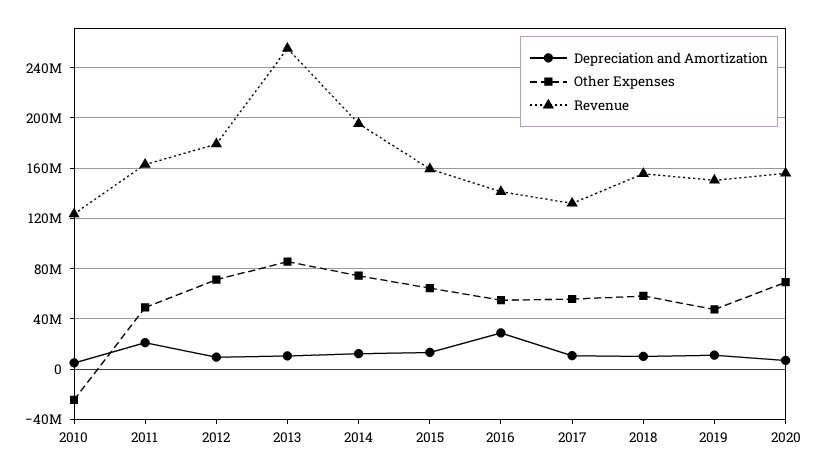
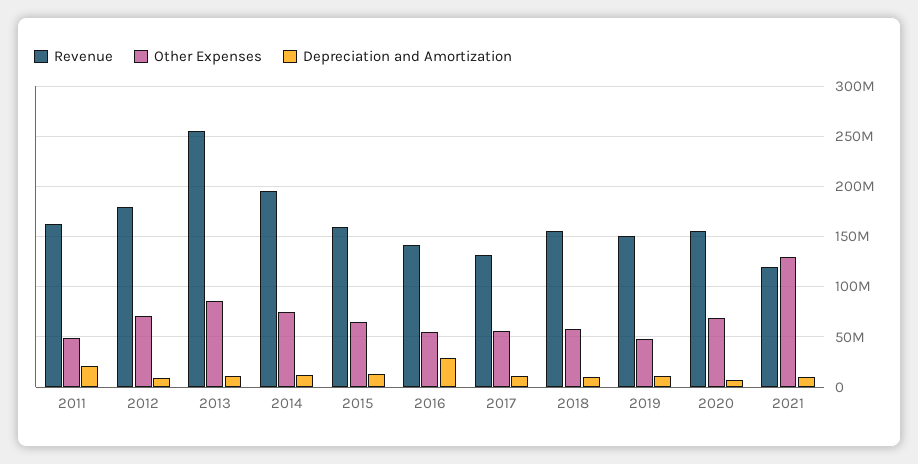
Depreciation and Amortization, 2010: 5000000 -> none
Other Expenses, 2010: -25000000 -> none
Revenue, 2010: 125000000 -> none
Revenue, 2021: none -> 120000000
Other Expenses, 2021: none -> 130000000
Depreciation and Amortization, 2021: none -> 10000000

